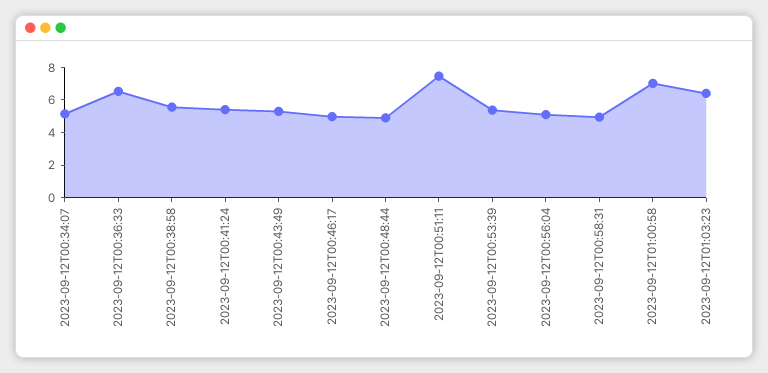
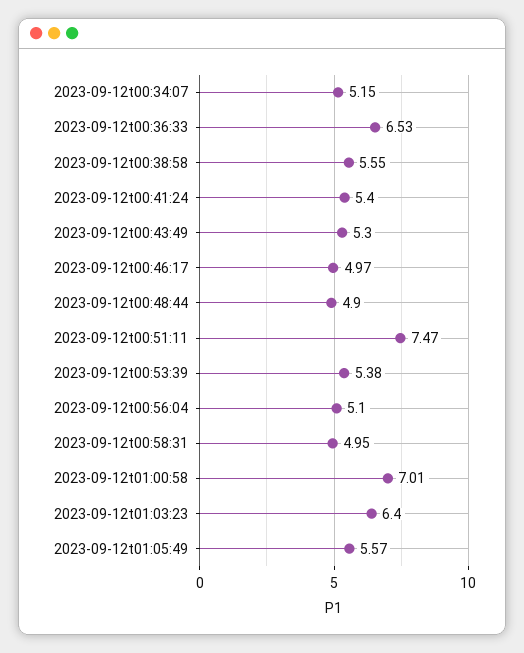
2023-09-12t01:05:49: none -> 5.57

